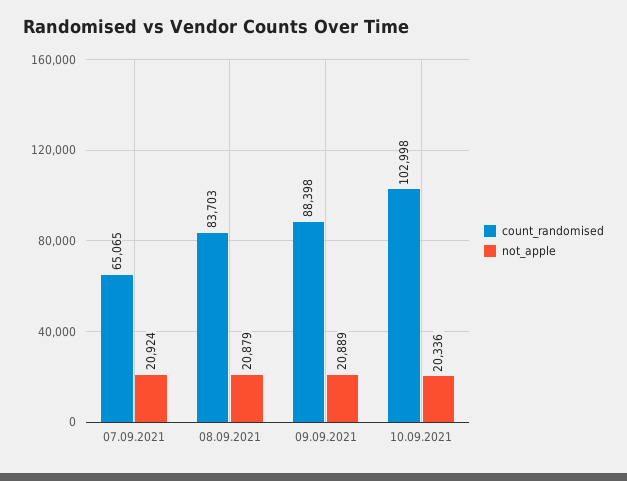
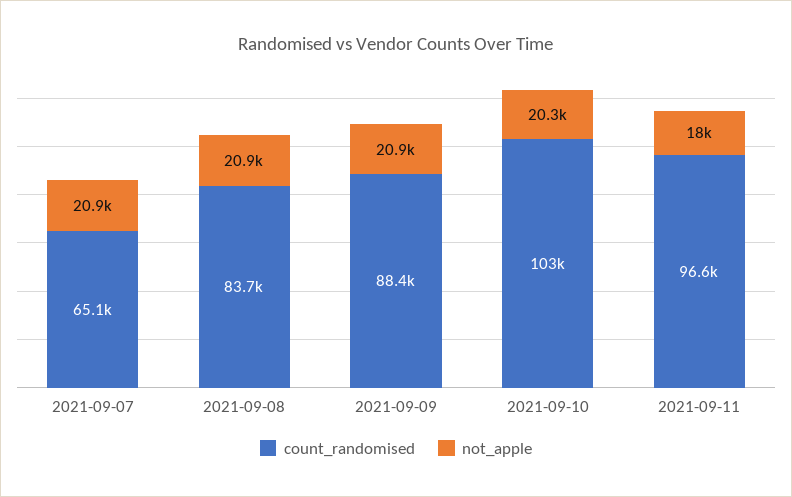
count_randomised, 2021-09-11: none -> 96600
not_apple, 2021-09-11: none -> 18000

